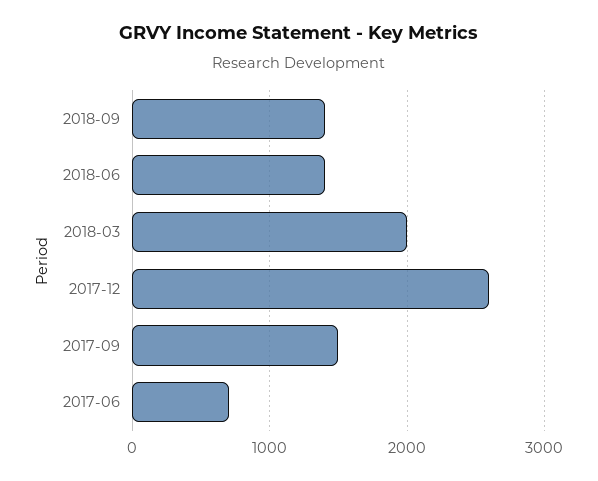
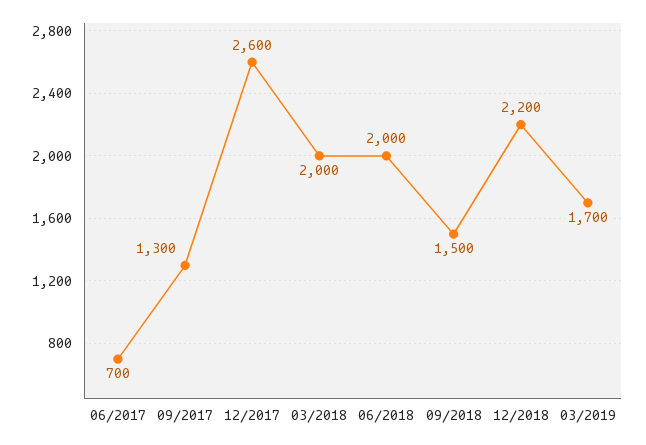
2018-09: 1400 -> 1500
2018-06: 1400 -> 2000
2017-09: 1500 -> 1300
12/2018: none -> 2200
03/2019: none -> 1700

